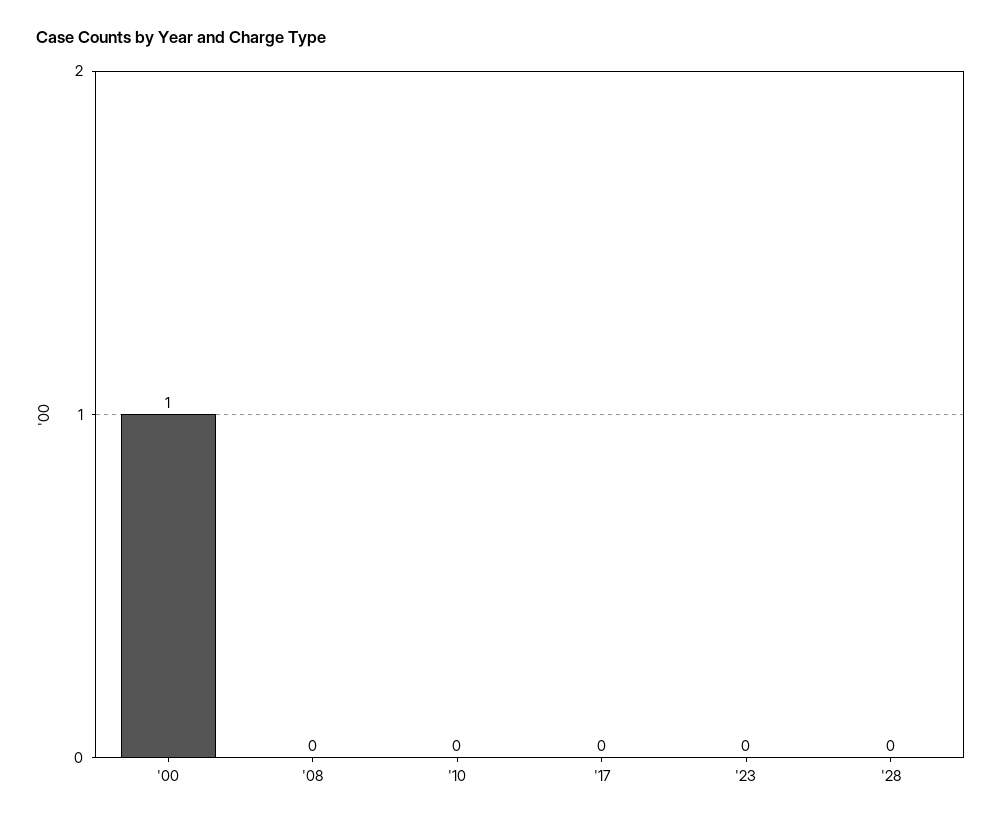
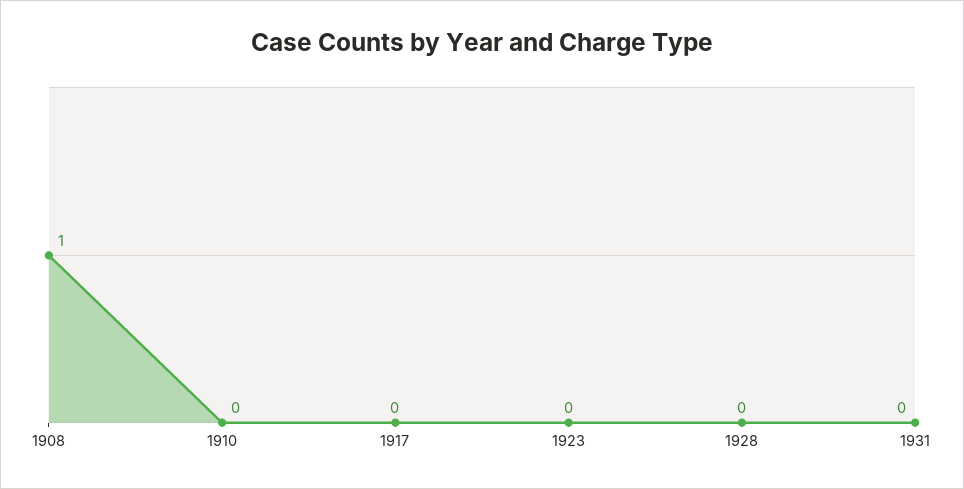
'00: 1 -> none
'08: 0 -> 1
1931: none -> 0

